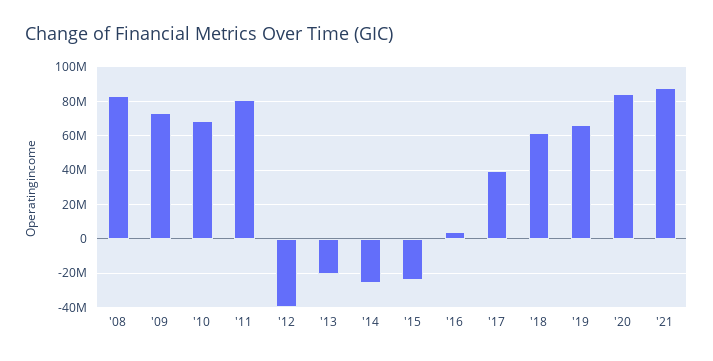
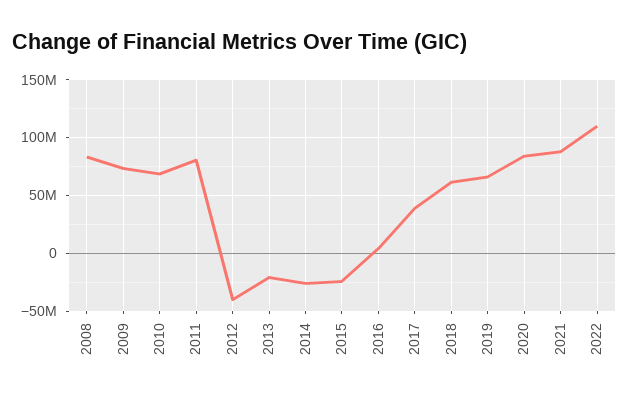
2022: none -> 110000000

